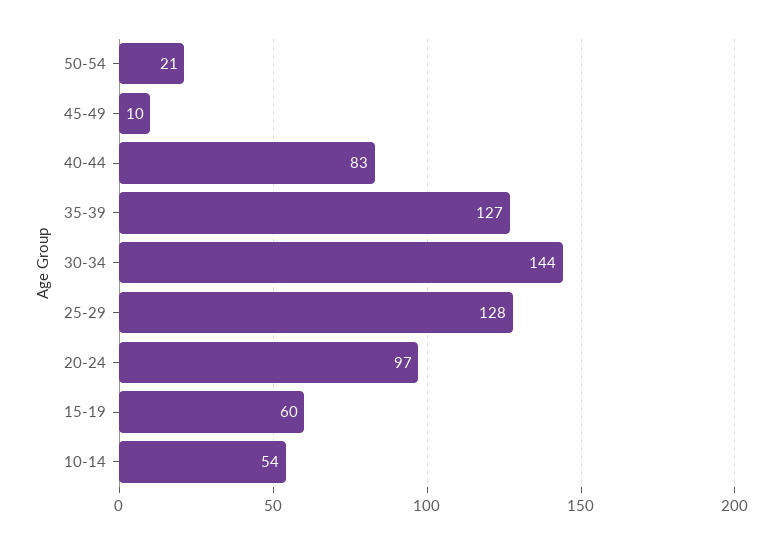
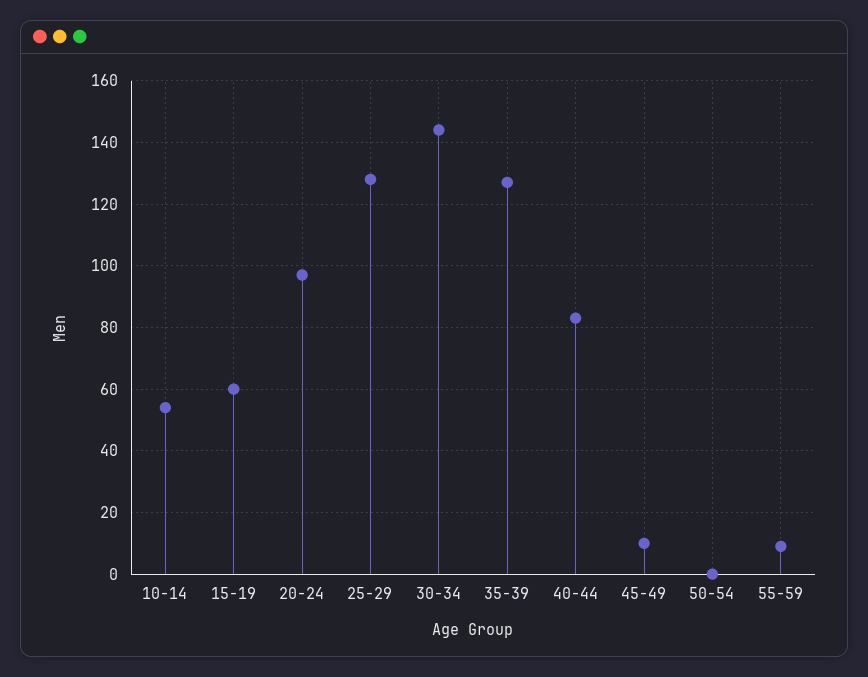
50-54: 21 -> 0
55-59: none -> 10

